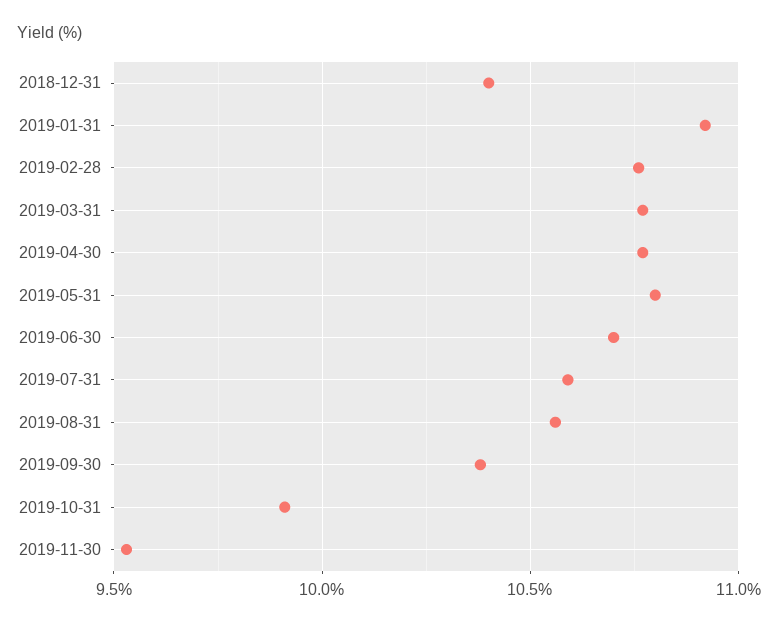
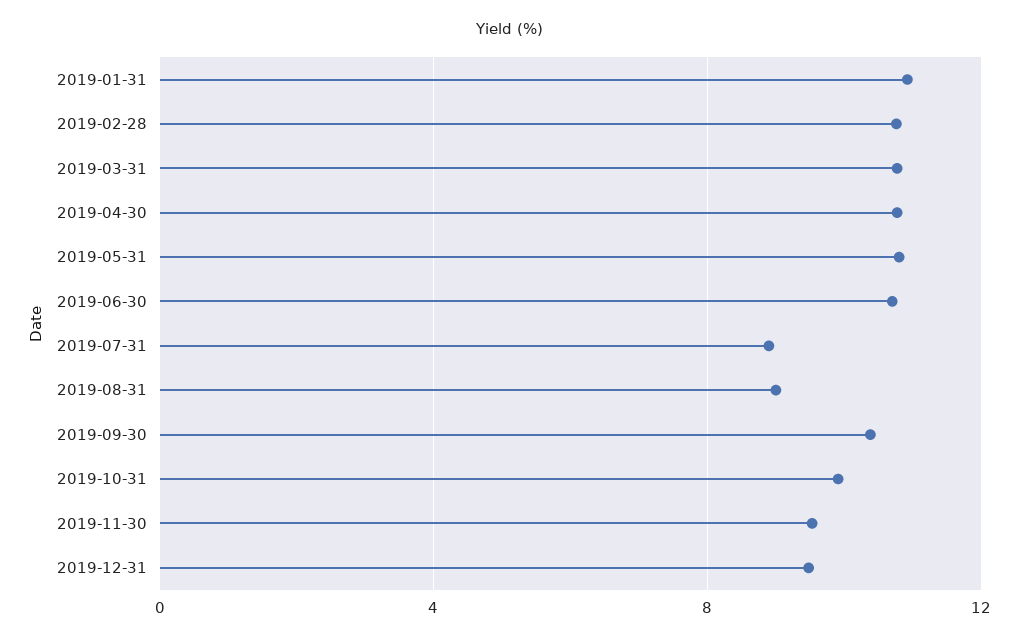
2018-12-31: 10.4 -> none
2019-07-31: 10.6 -> 9
2019-08-31: 10.55 -> 9
2019-12-31: none -> 9.5

